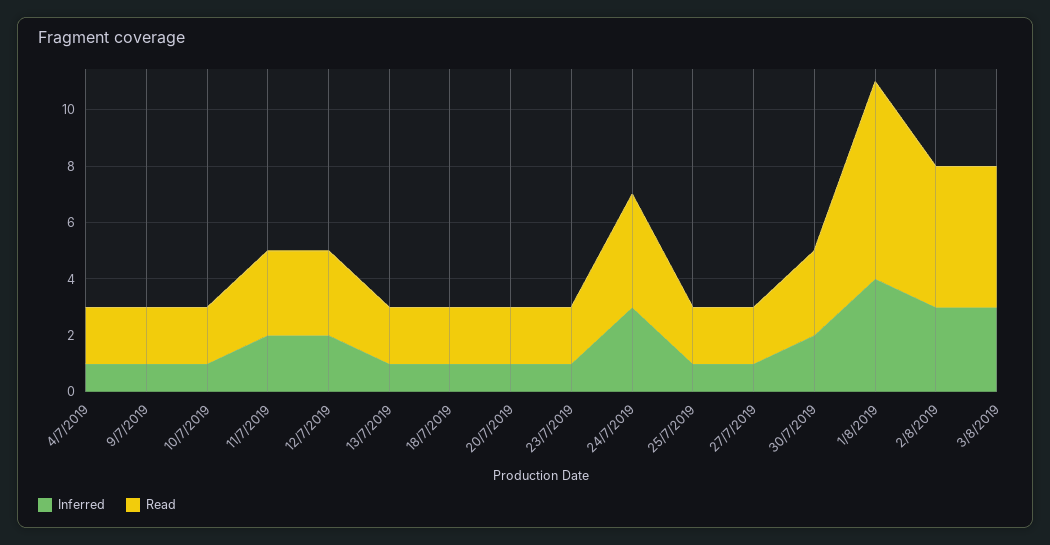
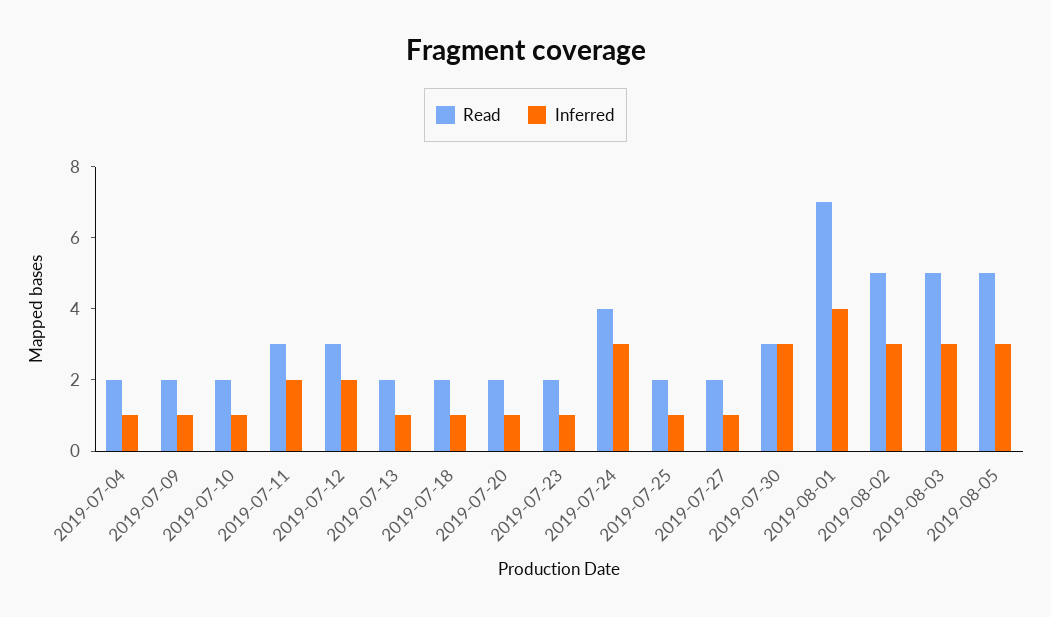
Inferred, 30/7/2019: 2 -> 3
Read, 2019-08-05: none -> 5
Inferred, 2019-08-05: none -> 3

